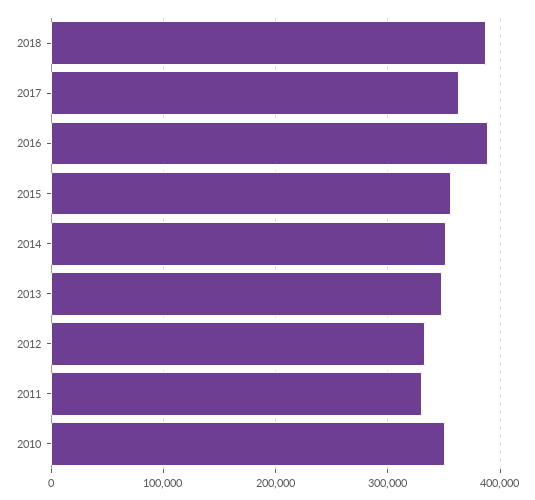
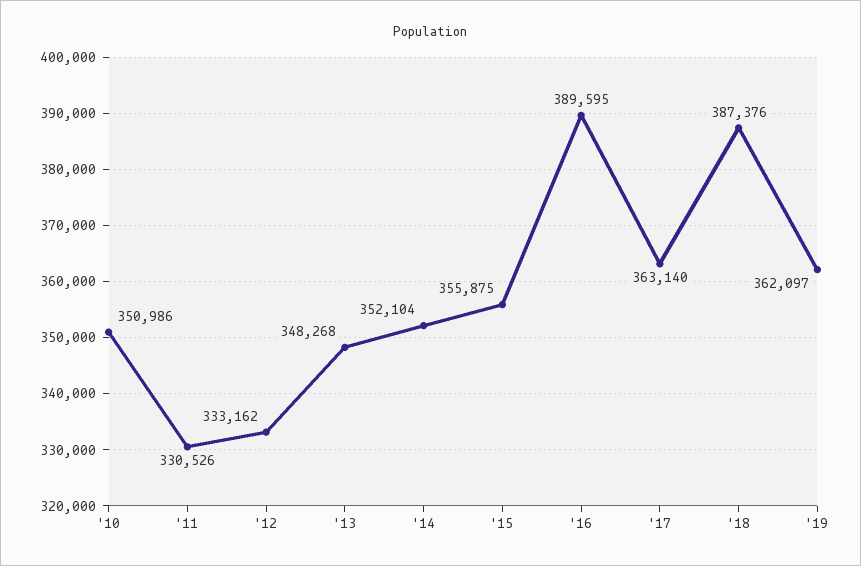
'19: none -> 362097

